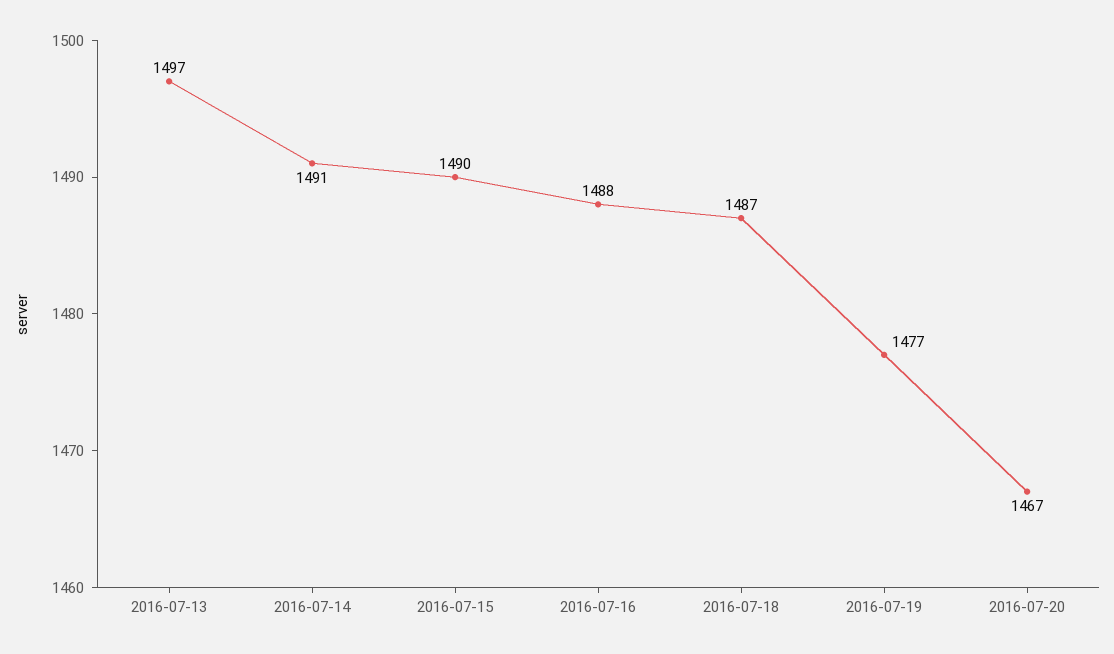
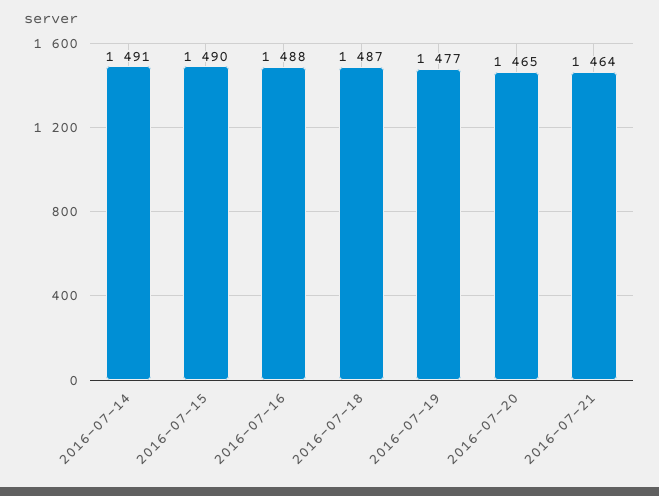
2016-07-13: 1497 -> none
2016-07-20: 1467 -> 1465
2016-07-21: none -> 1464

